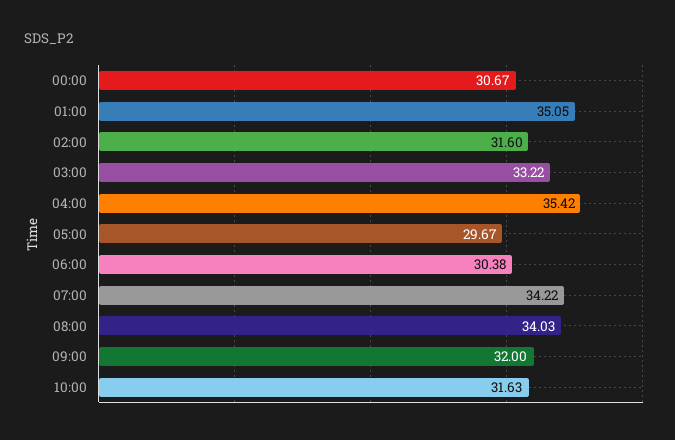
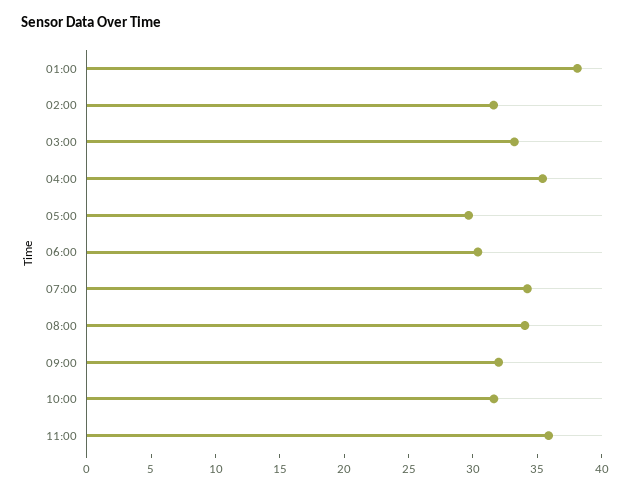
00:00: 30.67 -> none
01:00: 35.05 -> 38
11:00: none -> 36

